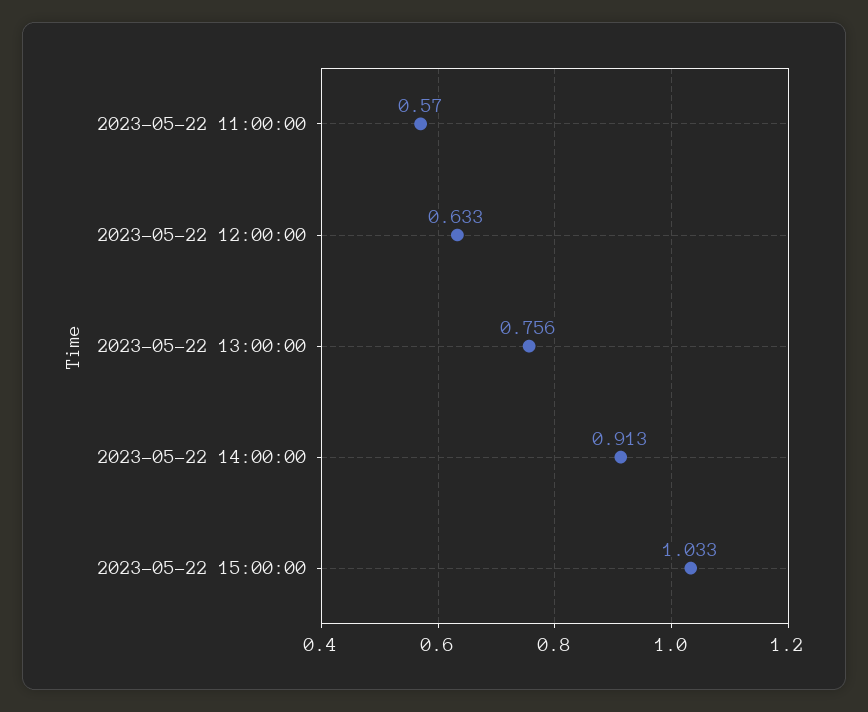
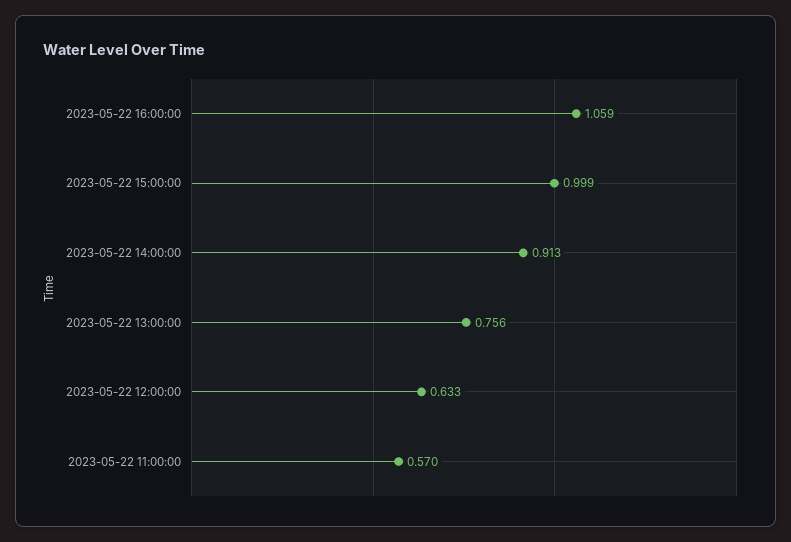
2023-05-22 15:00:00: 1.033 -> 0.999
2023-05-22 16:00:00: none -> 1.059

